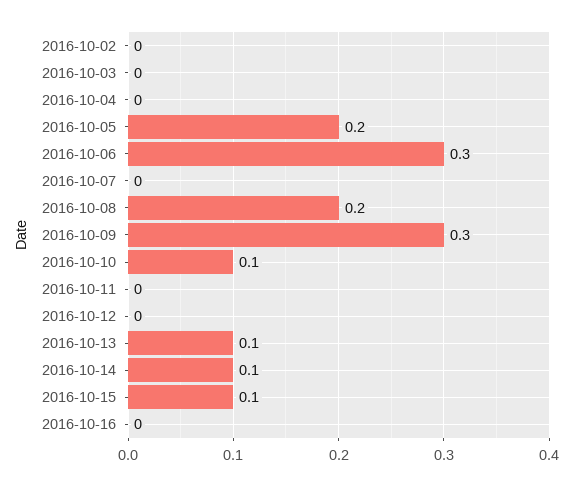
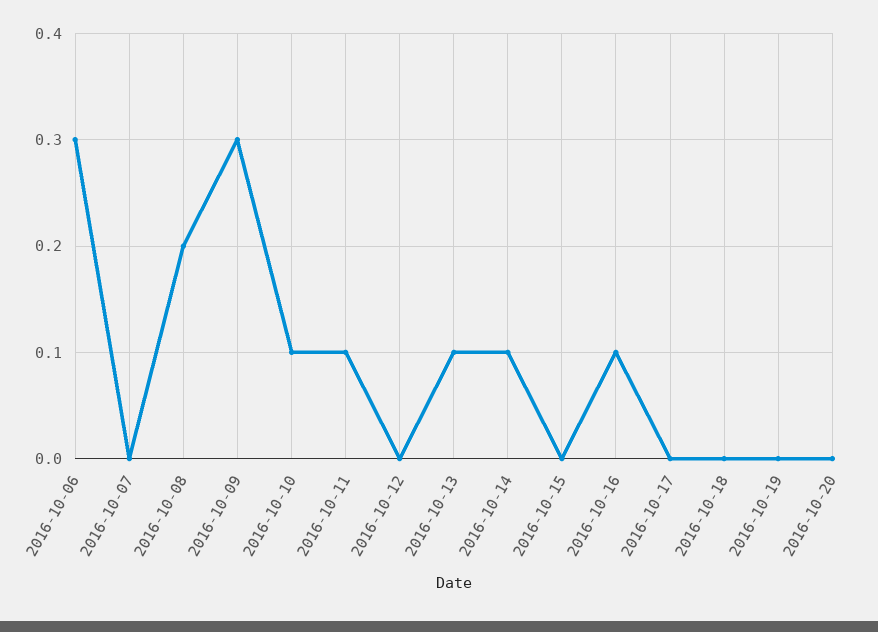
2016-10-02: 0 -> none
2016-10-03: 0 -> none
2016-10-04: 0 -> none
2016-10-05: 0.2 -> none
2016-10-11: 0 -> 0.1
2016-10-15: 0.1 -> 0
2016-10-16: 0 -> 0.1
2016-10-17: none -> 0
2016-10-18: none -> 0
2016-10-19: none -> 0
2016-10-20: none -> 0

